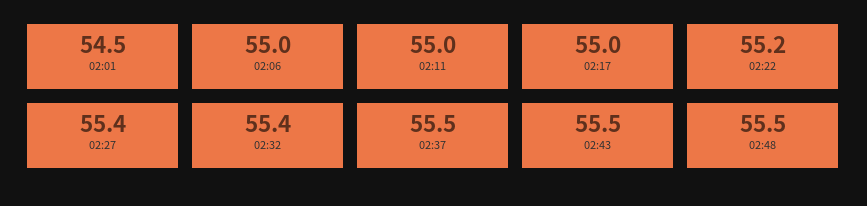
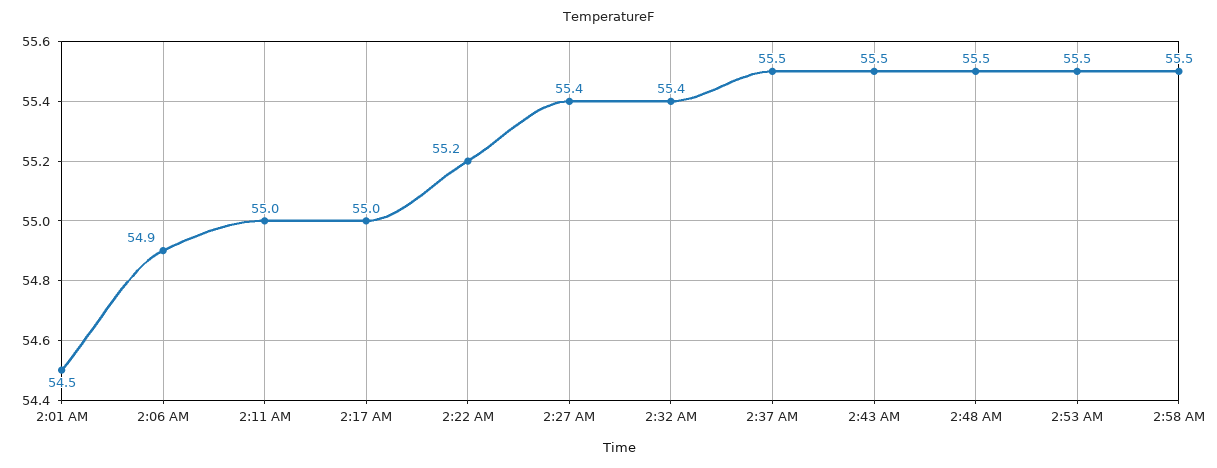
02:06: 55 -> 54.9
2:53 AM: none -> 55.5
2:58 AM: none -> 55.5

